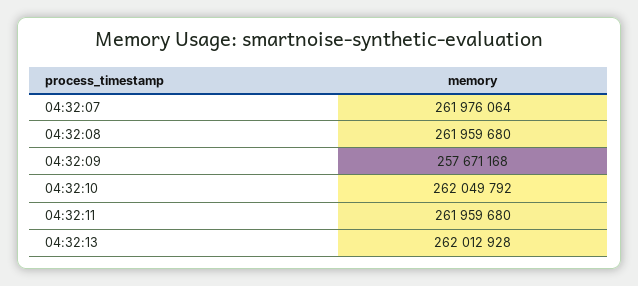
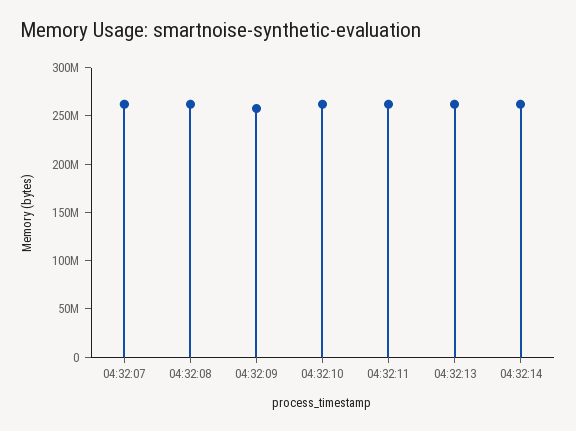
04:32:14: none -> 260000000

